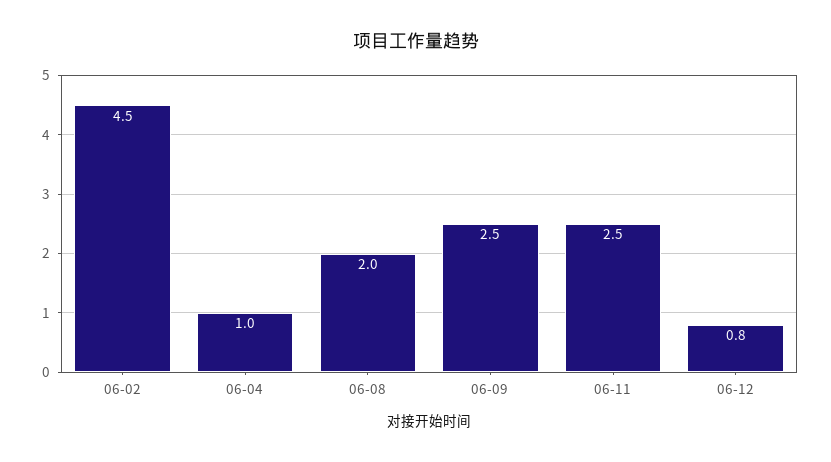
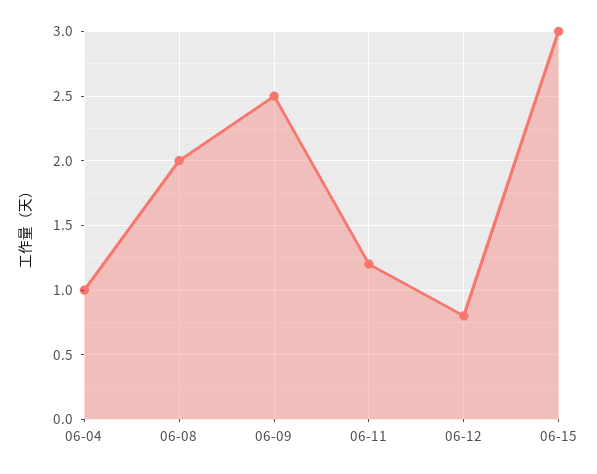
06-02: 4.5 -> none
06-11: 2.5 -> 1.2
06-15: none -> 3

